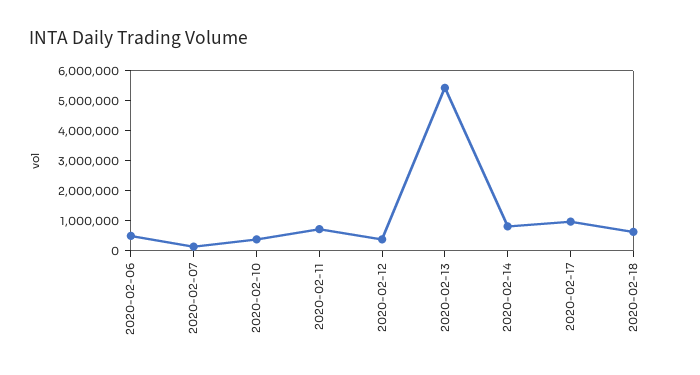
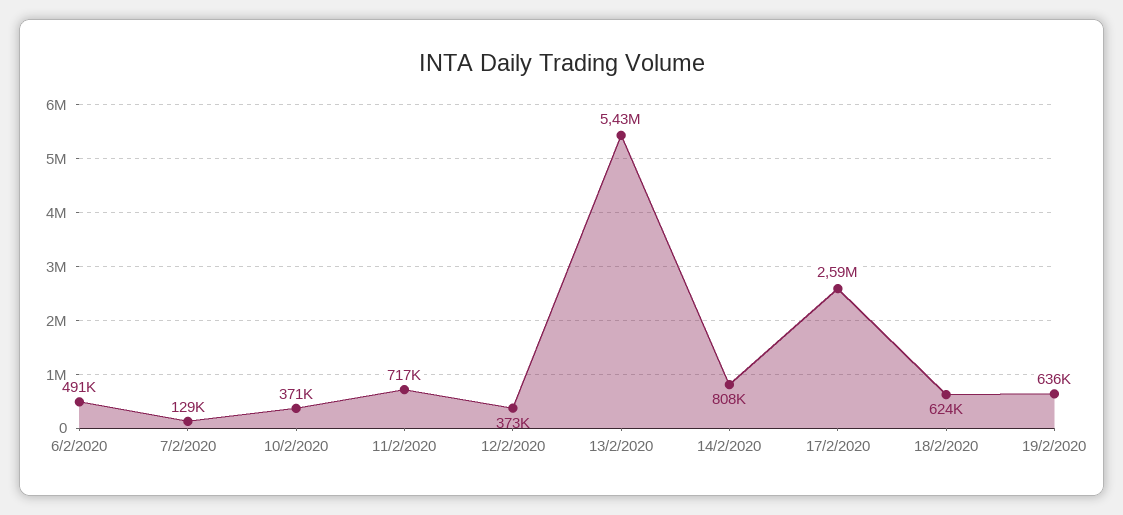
2020-02-17: 1000000 -> 2590000
19/2/2020: none -> 636000

